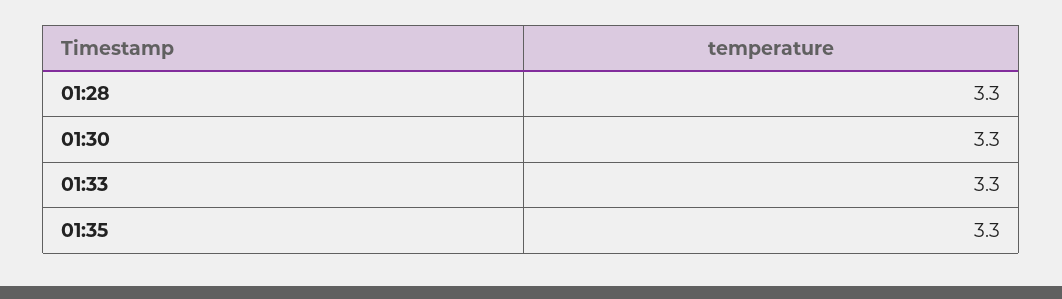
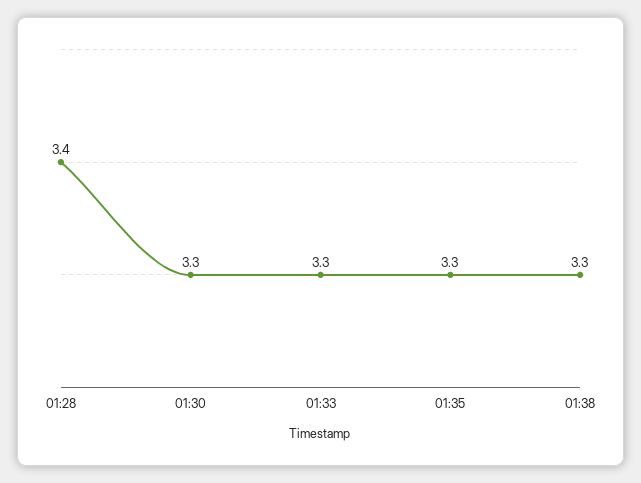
01:28: 3.3 -> 3.4
01:38: none -> 3.3

